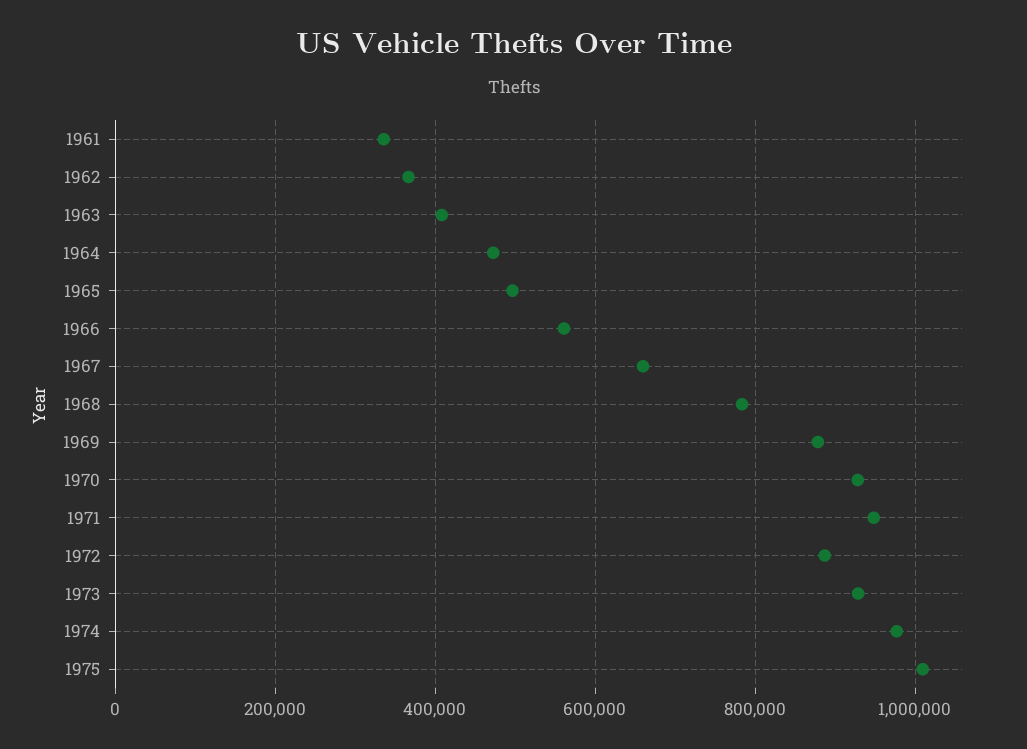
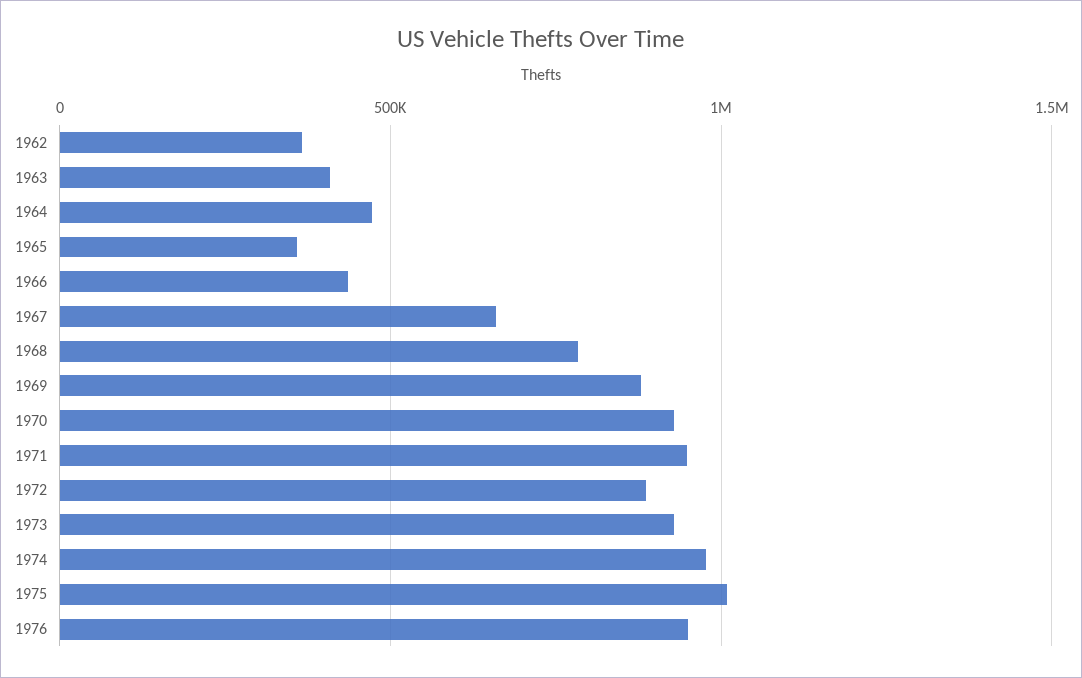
1961: 340000 -> none
1965: 500000 -> 350000
1966: 560000 -> 450000
1976: none -> 950000

